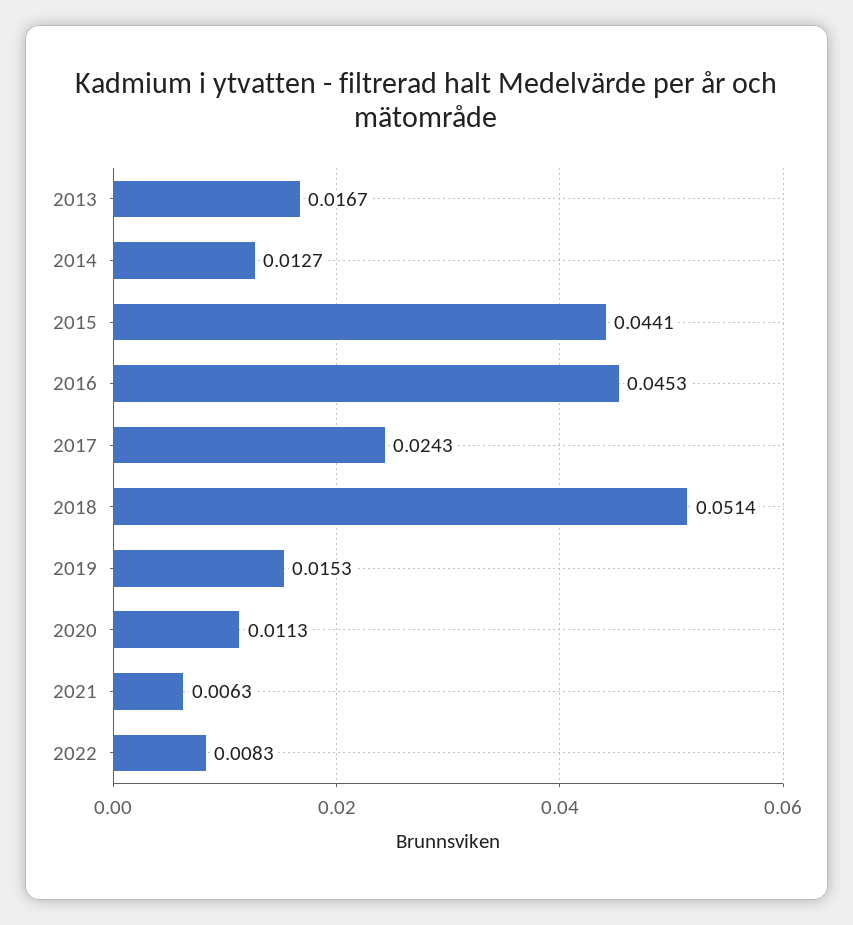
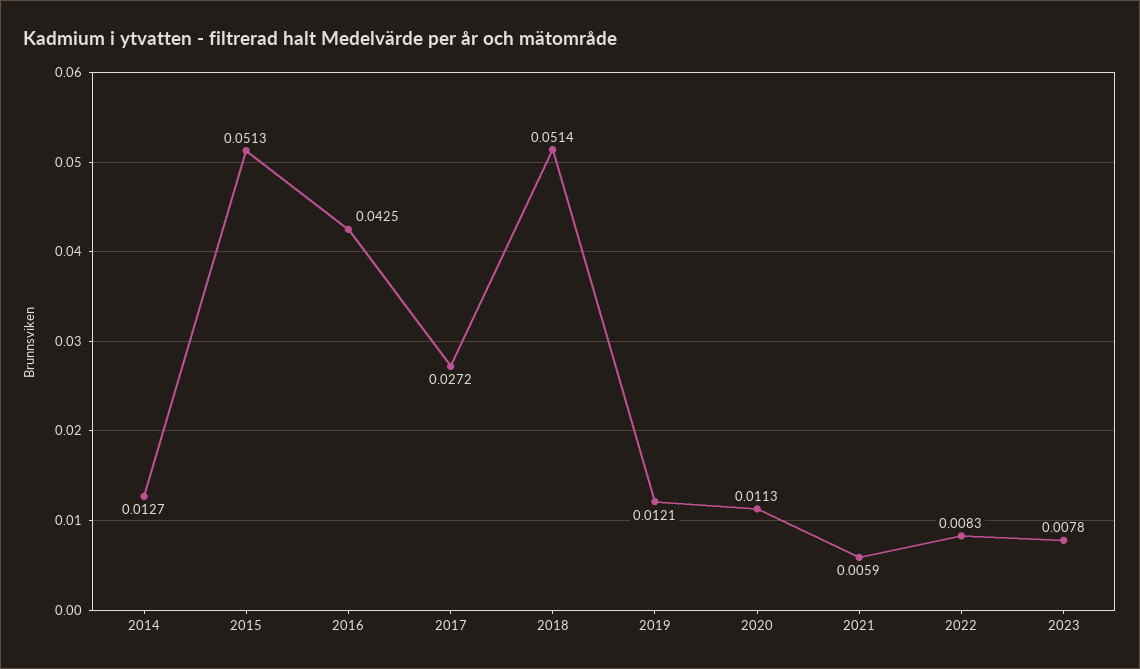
2013: 0.0167 -> none
2015: 0.0441 -> 0.0513
2016: 0.0453 -> 0.0425
2017: 0.0243 -> 0.0272
2019: 0.0153 -> 0.0121
2021: 0.0063 -> 0.0059
2023: none -> 0.0078

